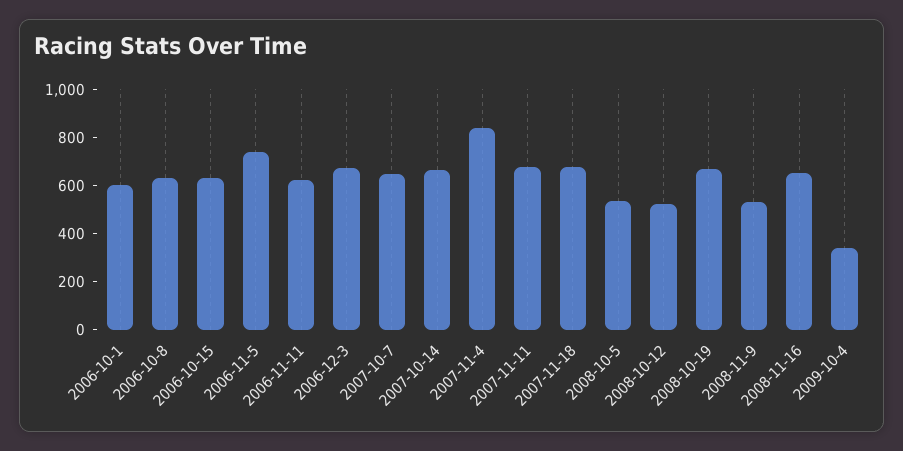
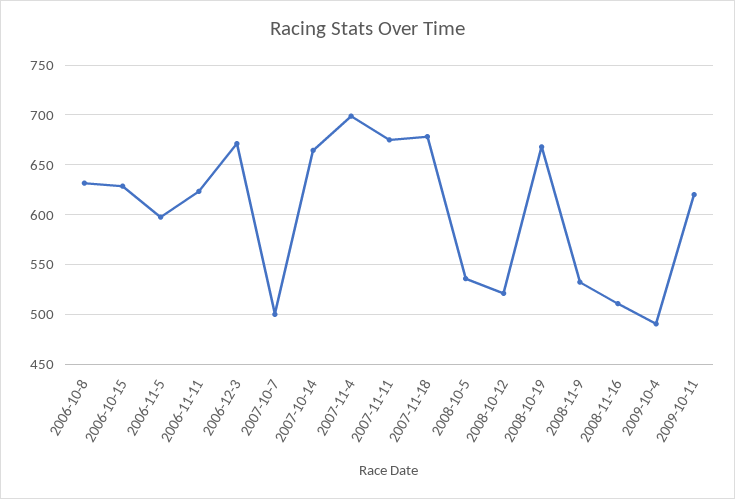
2006-10-1: 600 -> none
2006-11-5: 750 -> 600
2007-10-7: 650 -> 500
2007-11-4: 850 -> 700
2008-11-16: 650 -> 510
2009-10-4: 350 -> 490
2009-10-11: none -> 620

